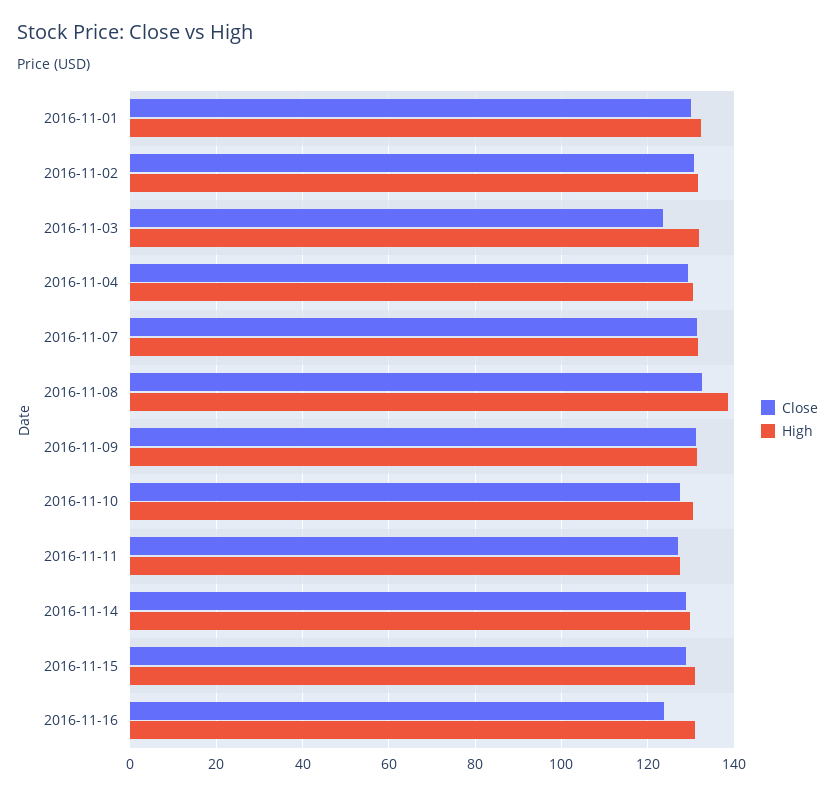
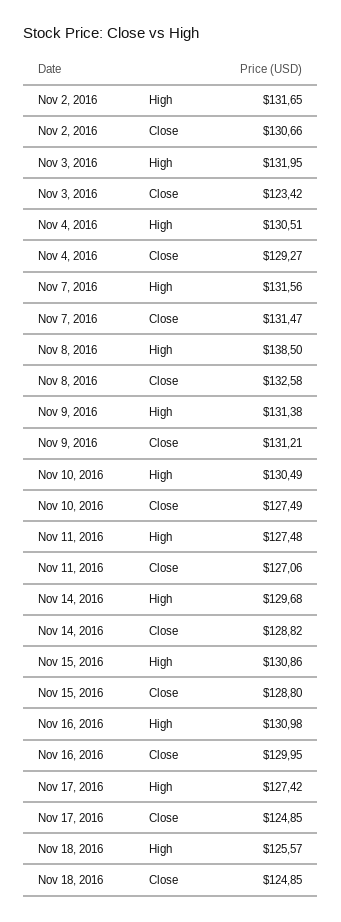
Close, 2016-11-01: 130 -> none
High, 2016-11-01: 132 -> none
Close, 2016-11-16: 124 -> 129.95
High, Nov 17, 2016: none -> 127.42
Close, Nov 17, 2016: none -> 124.85
High, Nov 18, 2016: none -> 125.57
Close, Nov 18, 2016: none -> 124.85

